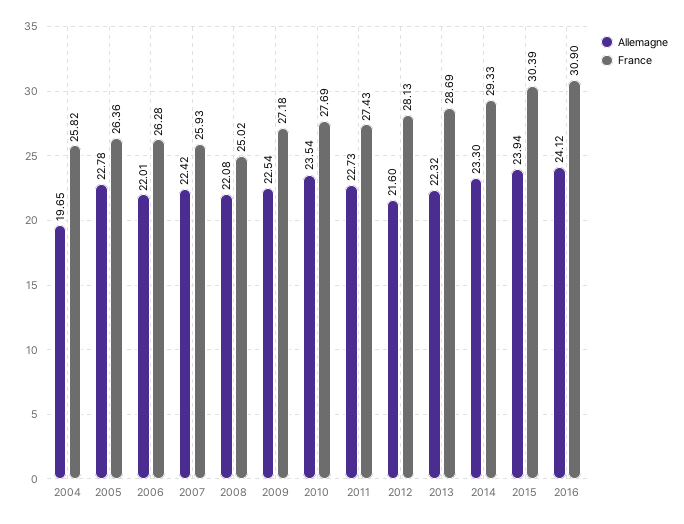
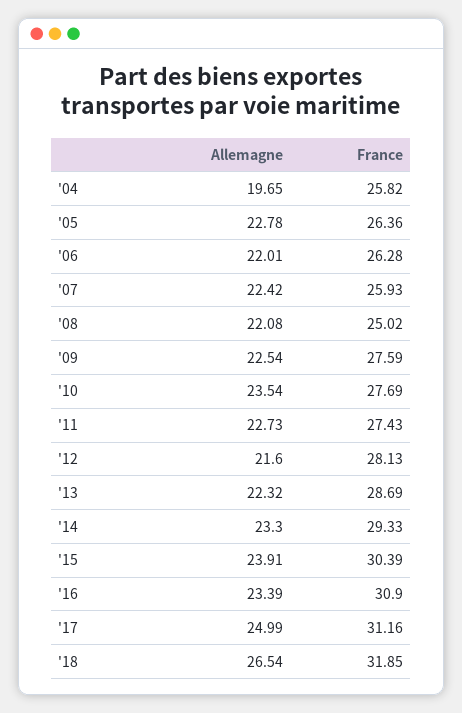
France, 2009: 27.18 -> 27.59
Allemagne, 2015: 23.94 -> 23.91
Allemagne, 2016: 24.12 -> 23.39
Allemagne, '17: none -> 24.99
France, '17: none -> 31.16
Allemagne, '18: none -> 26.54
France, '18: none -> 31.85

